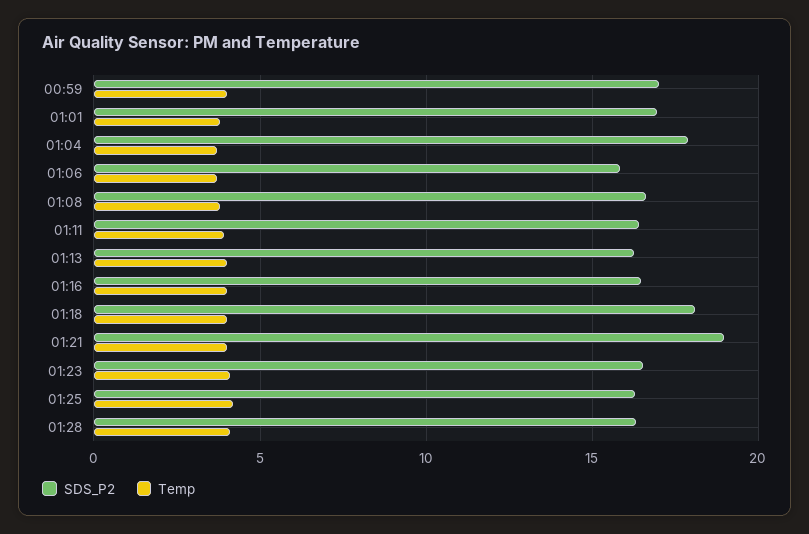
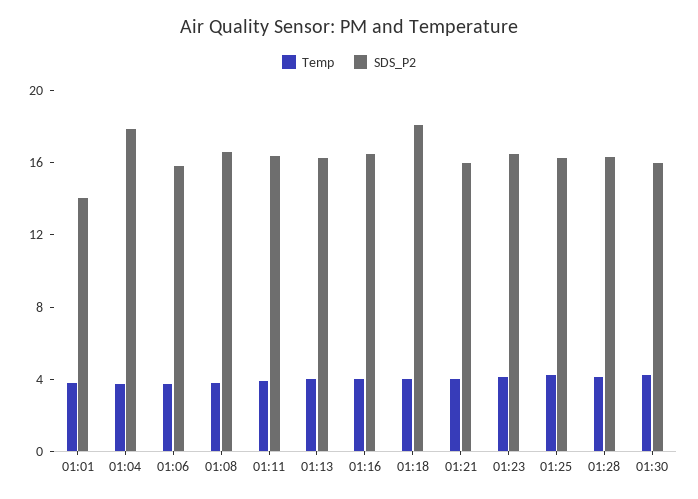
SDS_P2, 00:59: 17 -> none
Temp, 00:59: 4 -> none
SDS_P2, 01:01: 17 -> 14
SDS_P2, 01:21: 19 -> 16
Temp, 01:30: none -> 4
SDS_P2, 01:30: none -> 16

